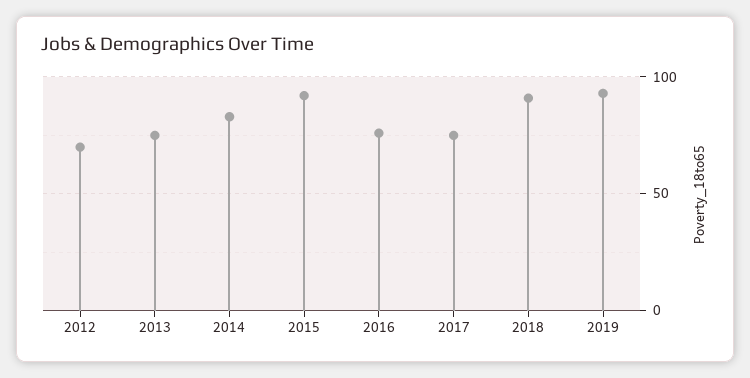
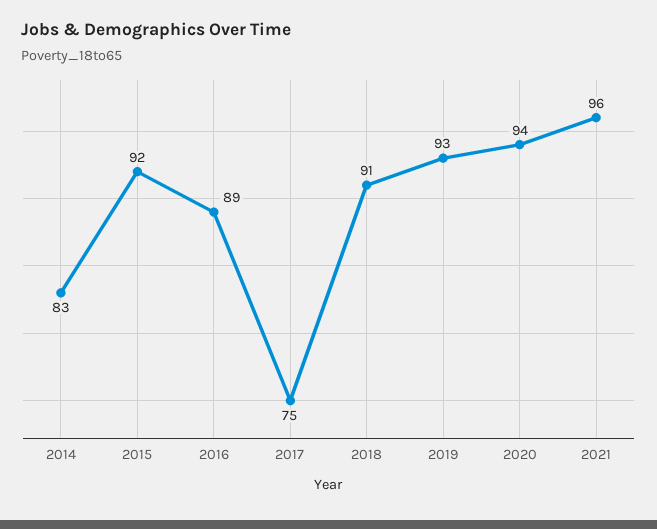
2012: 70 -> none
2013: 75 -> none
2016: 75 -> 89
2020: none -> 94
2021: none -> 96

